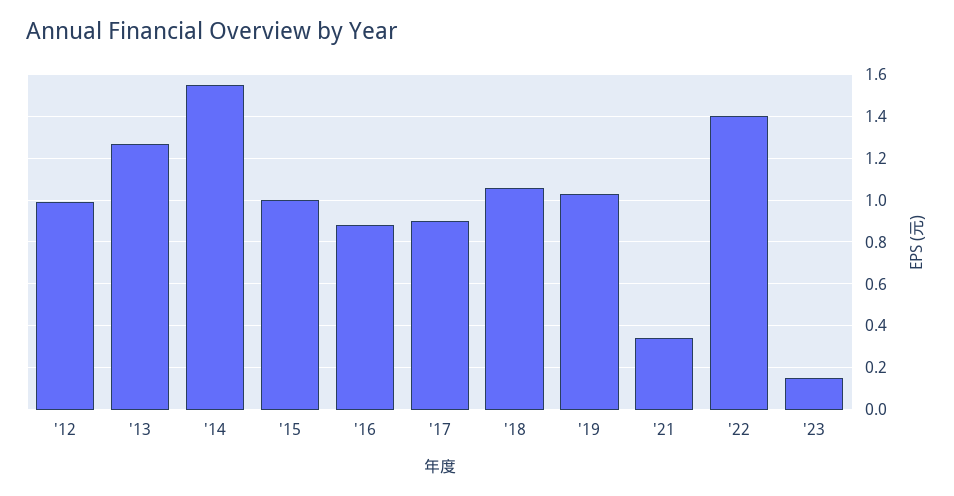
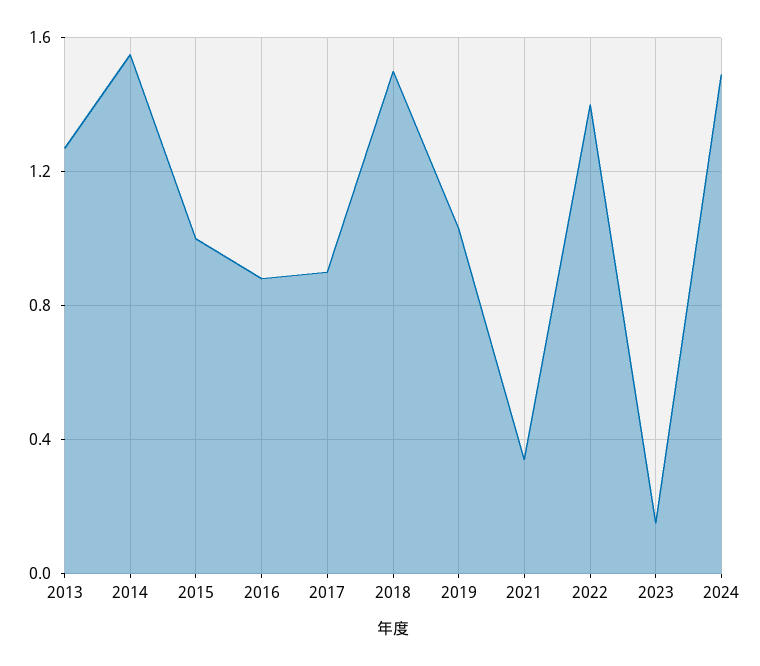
'12: 1 -> none
'18: 1.05 -> 1.5
2024: none -> 1.5

